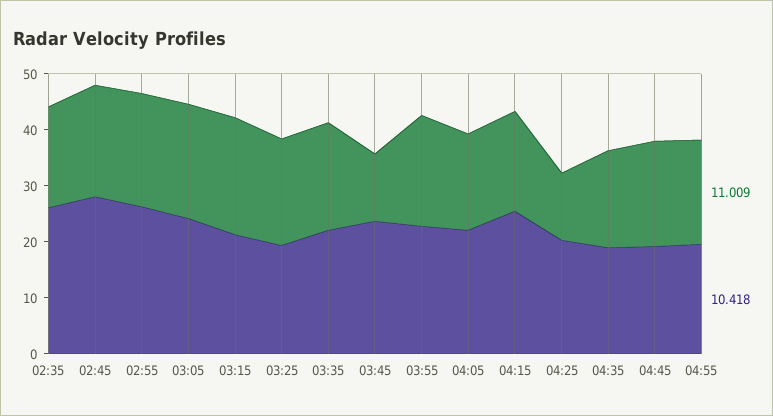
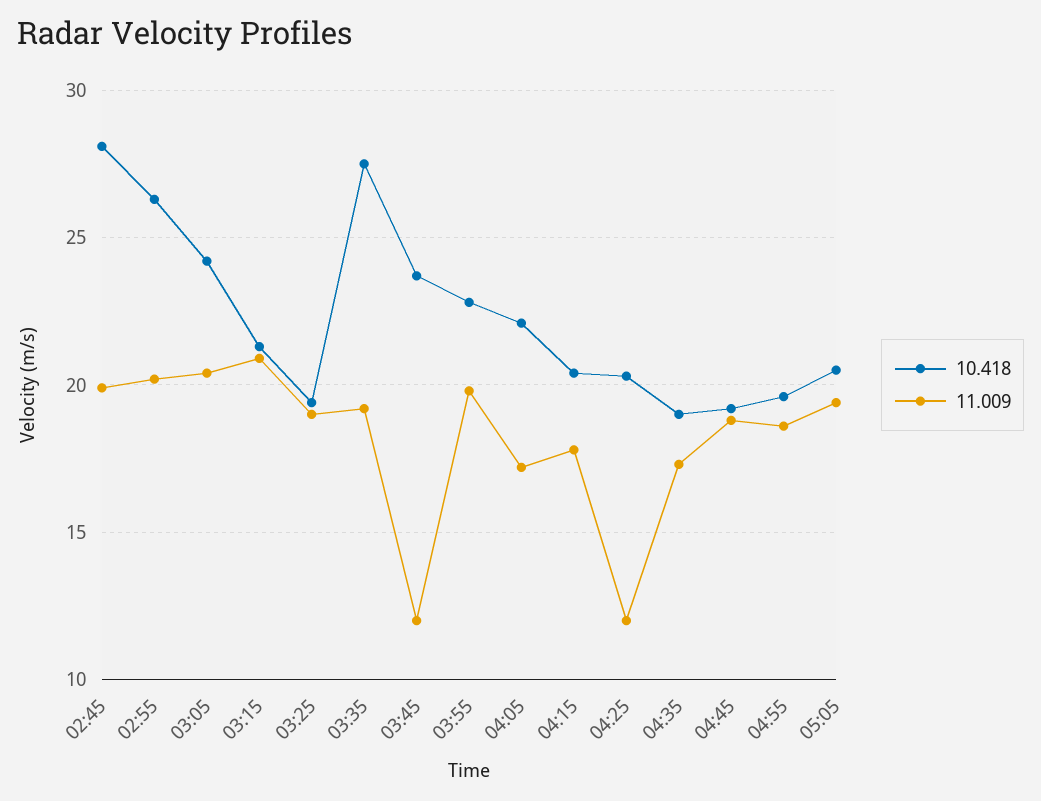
11.009, 02:35: 18 -> none
10.418, 02:35: 26 -> none
10.418, 03:35: 22 -> 27.5
10.418, 04:15: 26 -> 20.5
10.418, 05:05: none -> 20.5
11.009, 05:05: none -> 19.5

